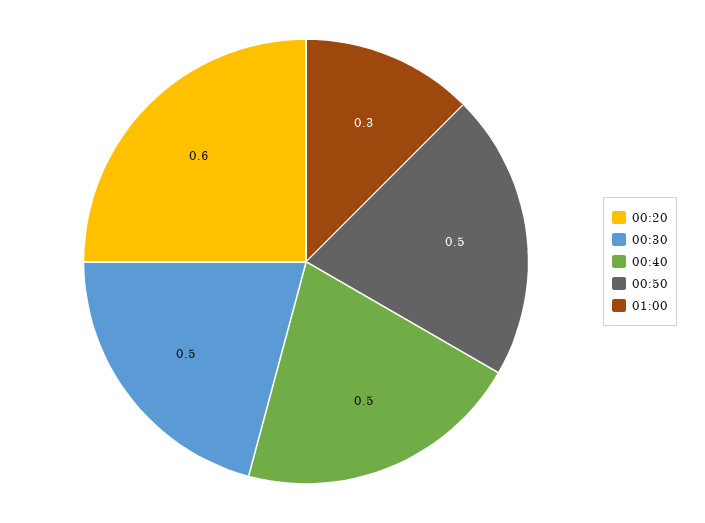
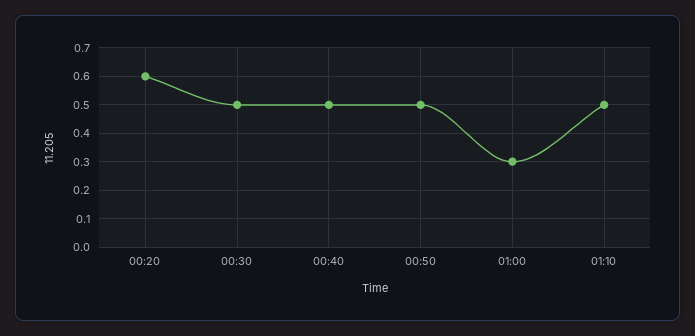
01:10: none -> 0.5

